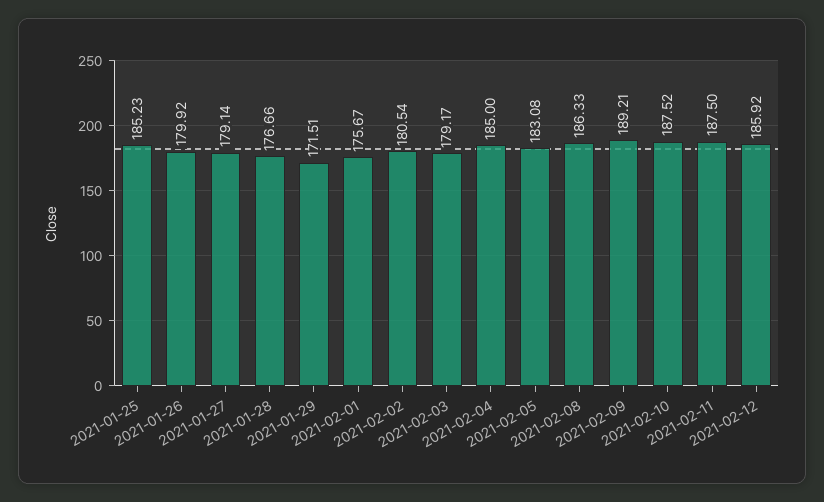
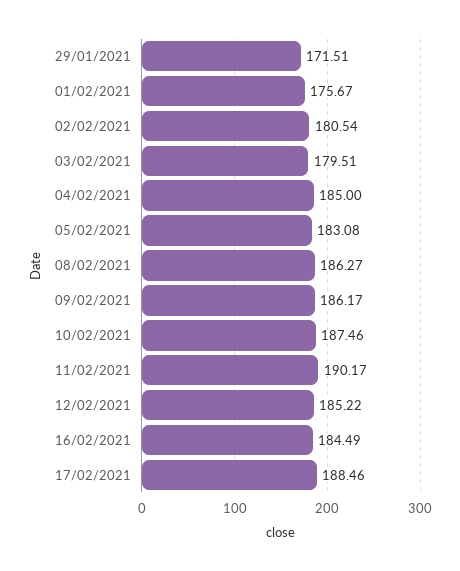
2021-01-25: 185.23 -> none
2021-01-26: 179.92 -> none
2021-01-27: 179.14 -> none
2021-01-28: 176.66 -> none
2021-02-03: 179.17 -> 179.51
2021-02-08: 186.33 -> 186.27
2021-02-09: 189.21 -> 186.17
2021-02-10: 187.52 -> 187.46
2021-02-11: 187.5 -> 190.17
2021-02-12: 185.92 -> 185.22
16/02/2021: none -> 184.49
17/02/2021: none -> 188.46

